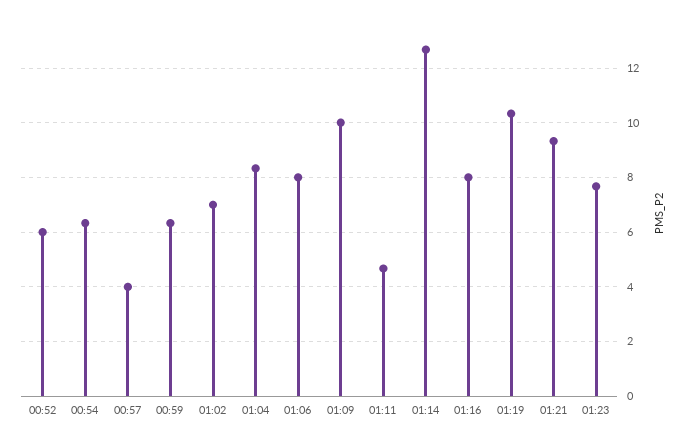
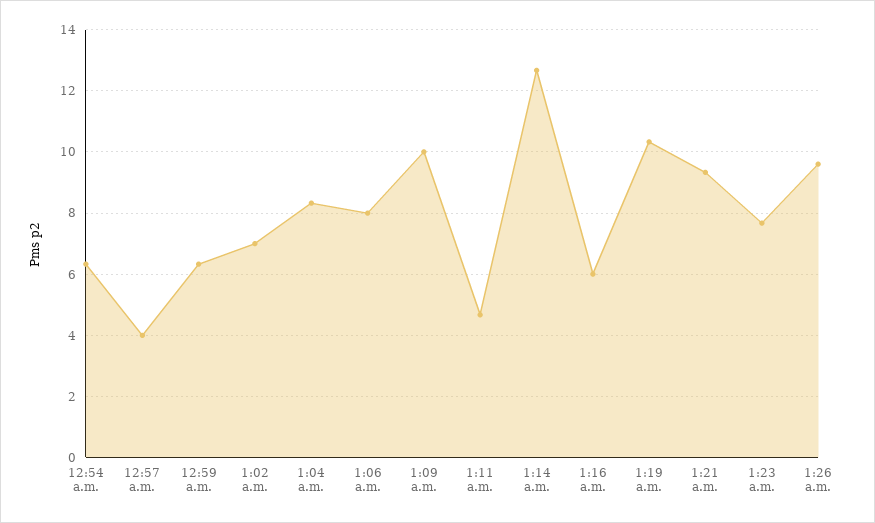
00:52: 6 -> none
01:16: 8 -> 6
1:26 a.m.: none -> 9.6

